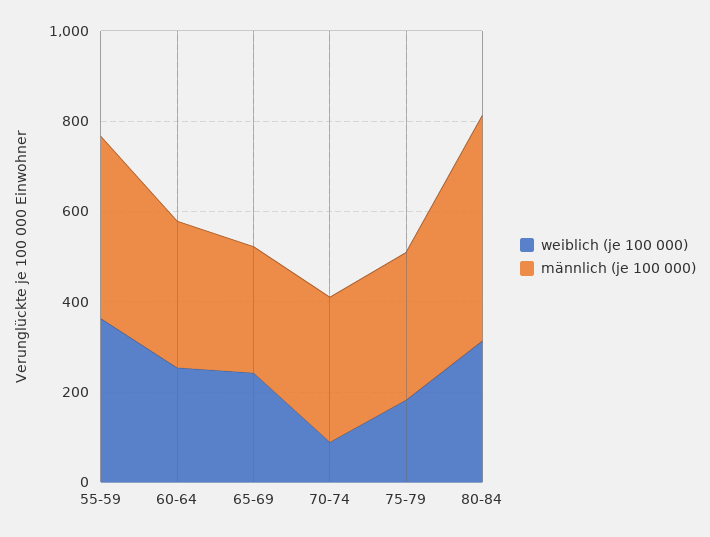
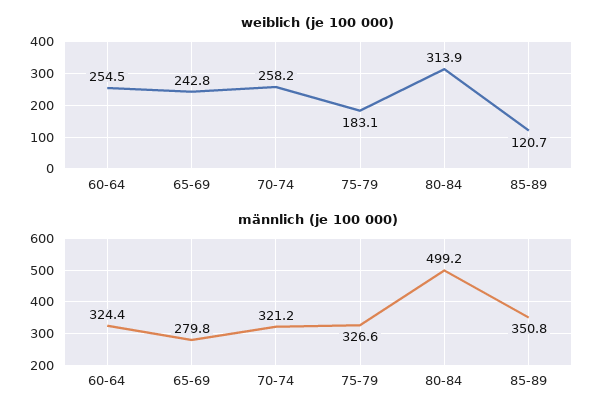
weiblich (je 100 000), 55-59: 350 -> none
männlich (je 100 000), 55-59: 400 -> none
weiblich (je 100 000), 70-74: 100 -> 258.2
weiblich (je 100 000), 85-89: none -> 120.7
männlich (je 100 000), 85-89: none -> 350.8

